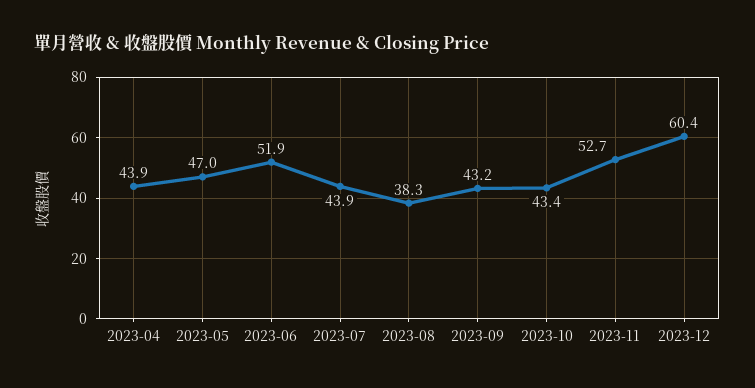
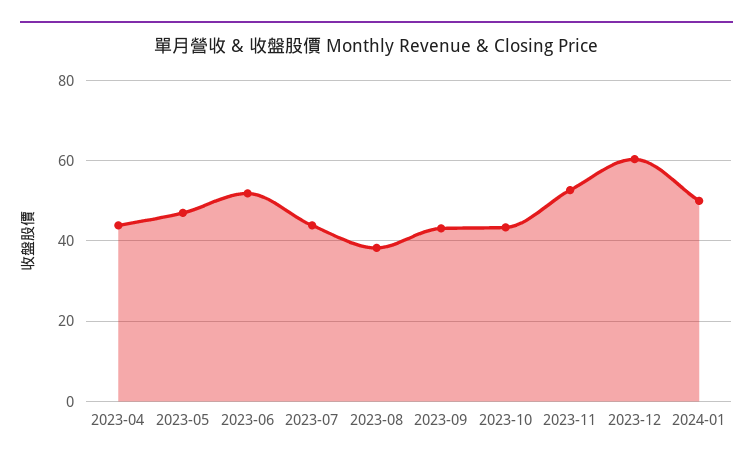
2024-01: none -> 50

